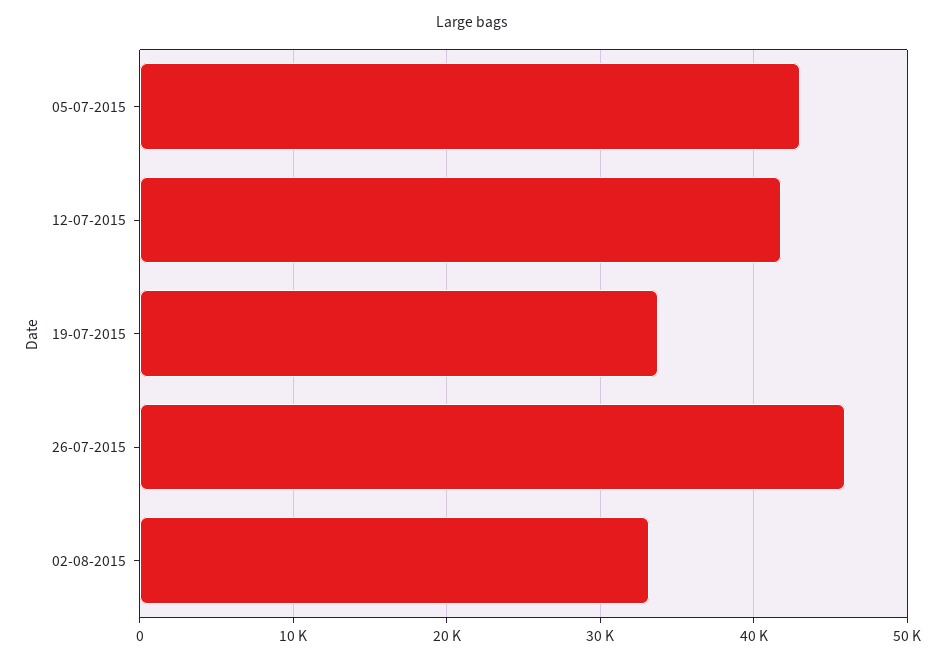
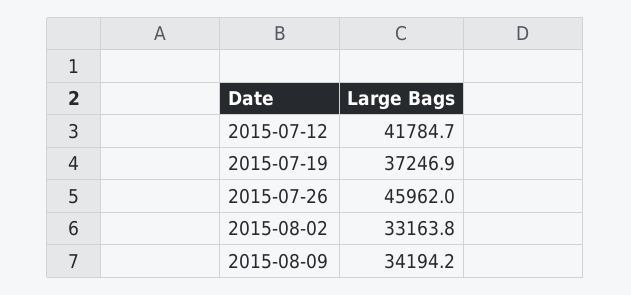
05-07-2015: 43000 -> none
19-07-2015: 34000 -> 37246.9
2015-08-09: none -> 34194.2

